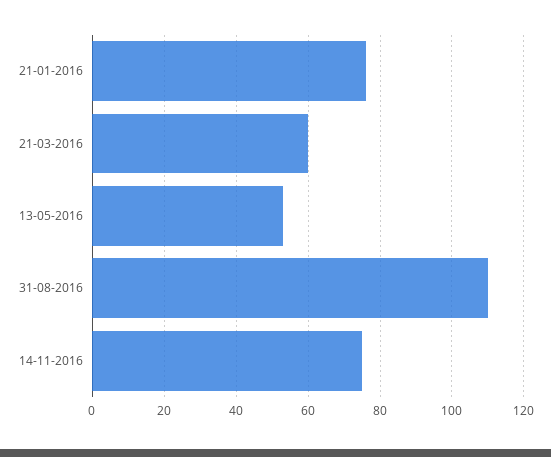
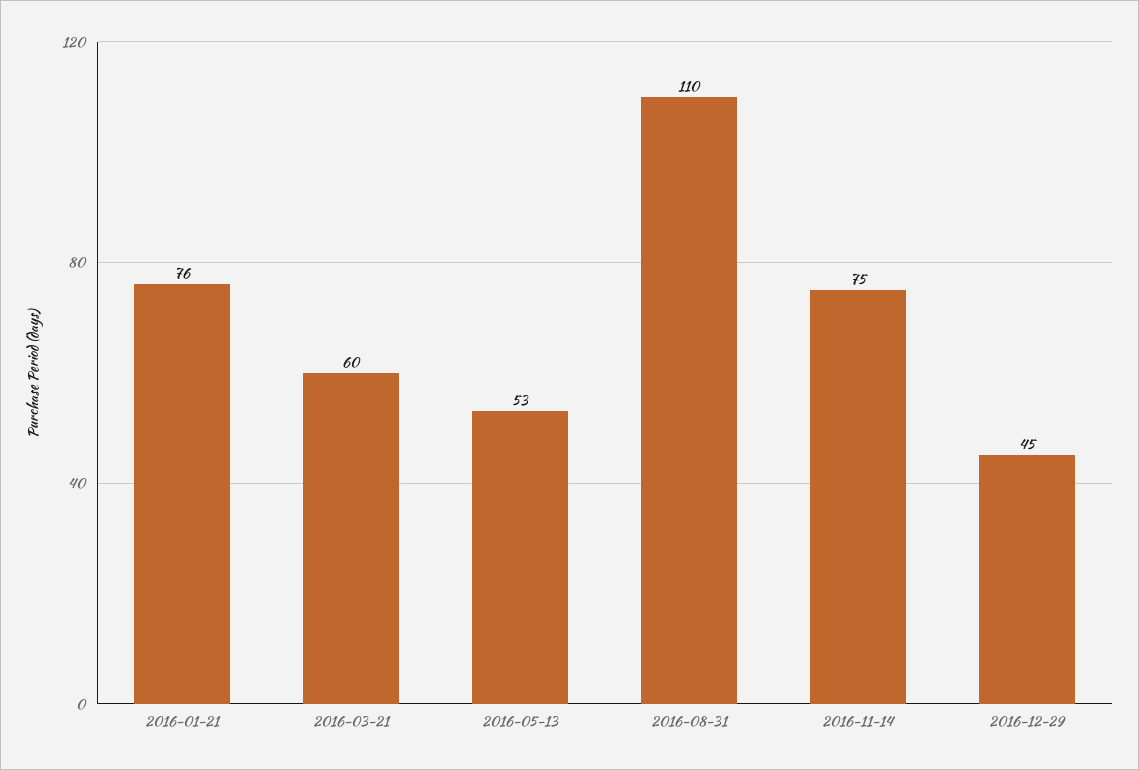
2016-12-29: none -> 45

